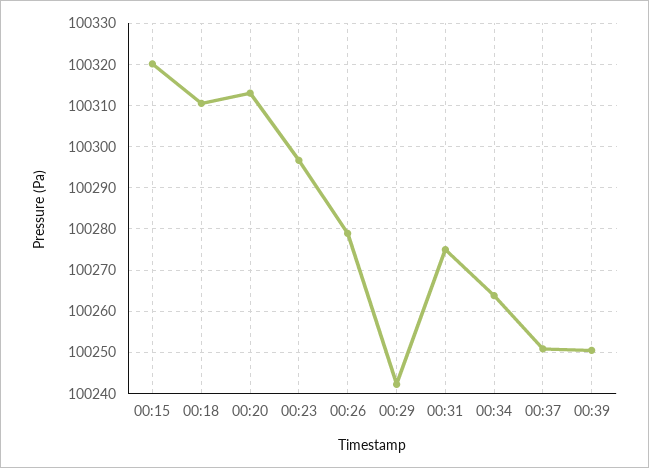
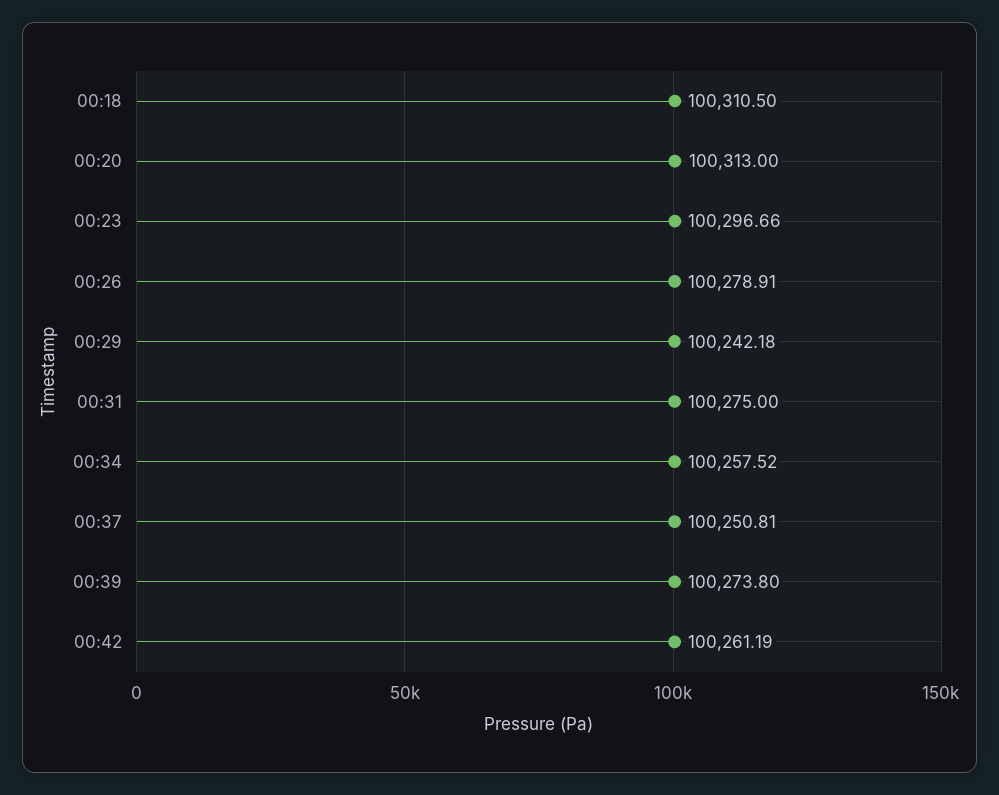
00:15: 100320 -> none
00:34: 100264 -> 100257.52
00:39: 100250 -> 100273.8
00:42: none -> 100261.19

